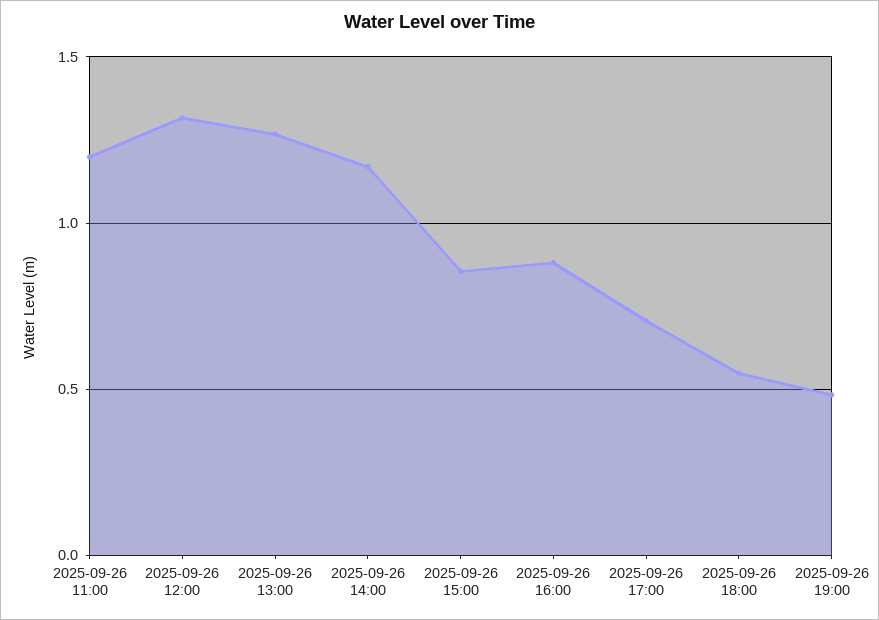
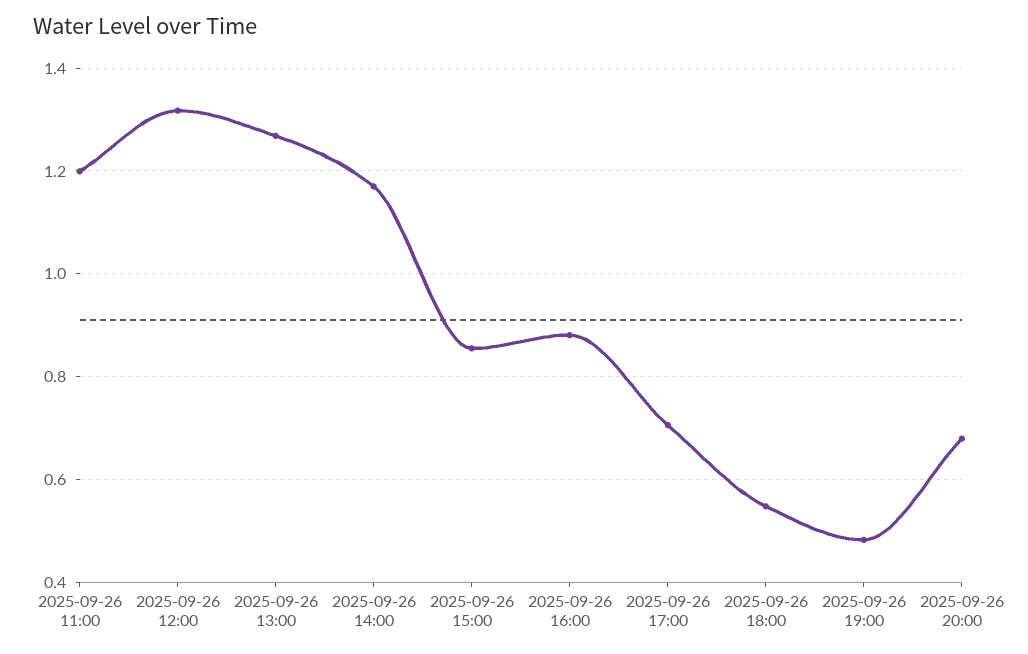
2025-09-26 20:00: none -> 0.68

